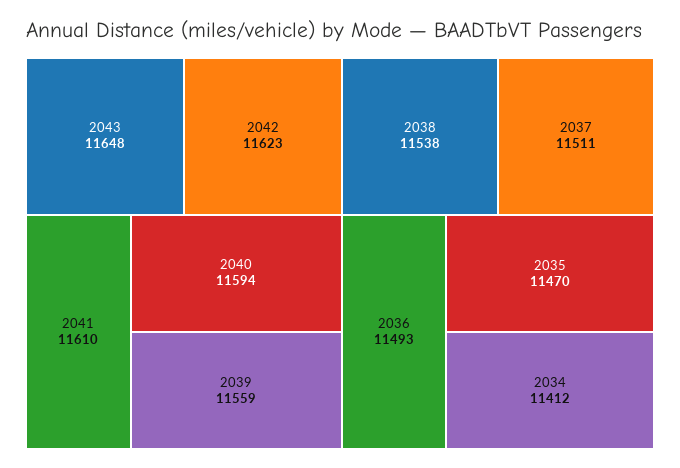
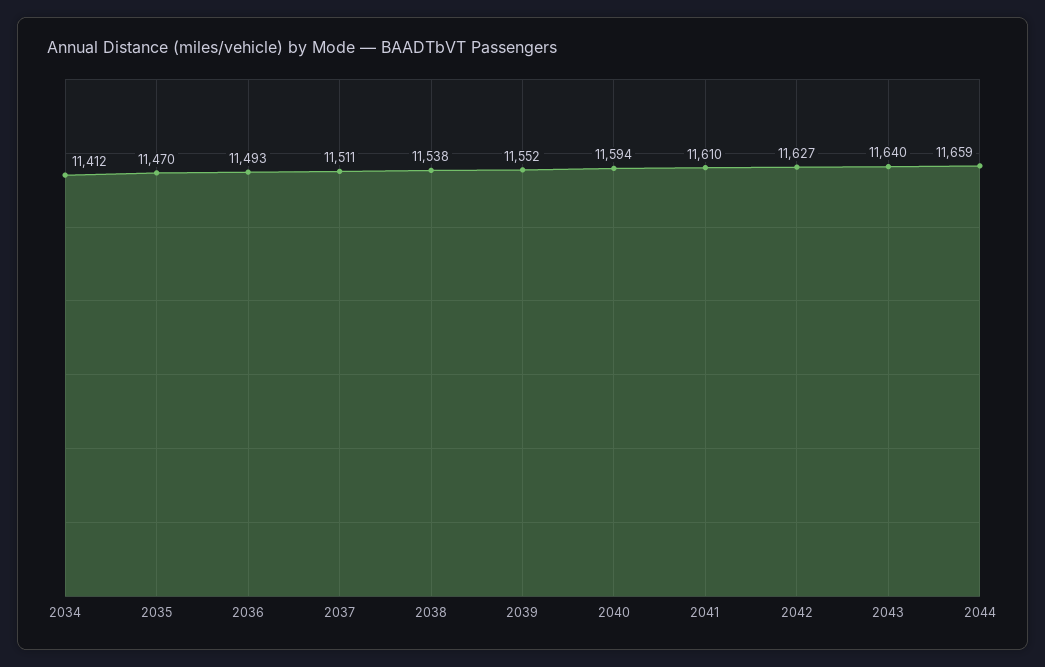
2043: 11648 -> 11640
2042: 11623 -> 11627
2039: 11559 -> 11552
2044: none -> 11659

